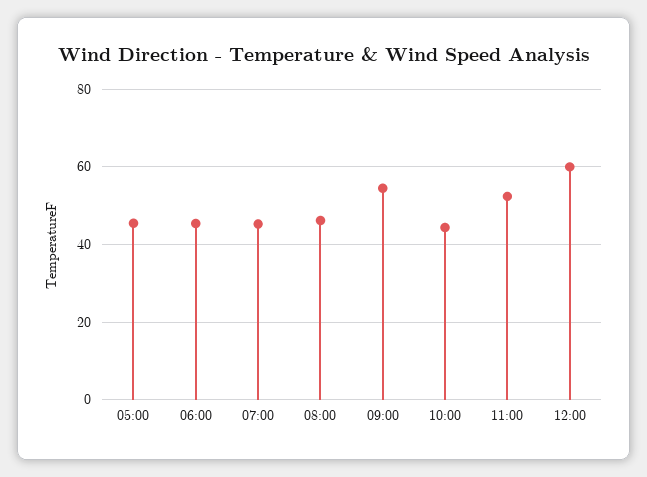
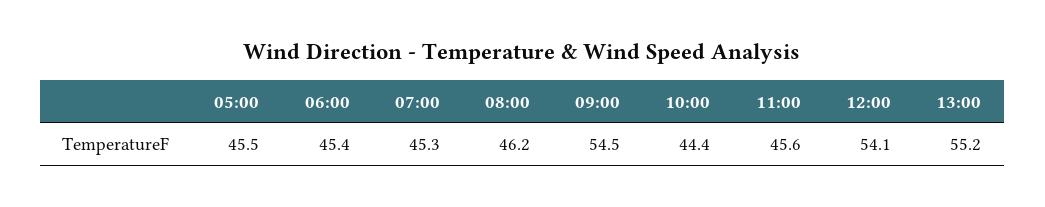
11:00: 52 -> 45.6
12:00: 60 -> 54.1
13:00: none -> 55.2

